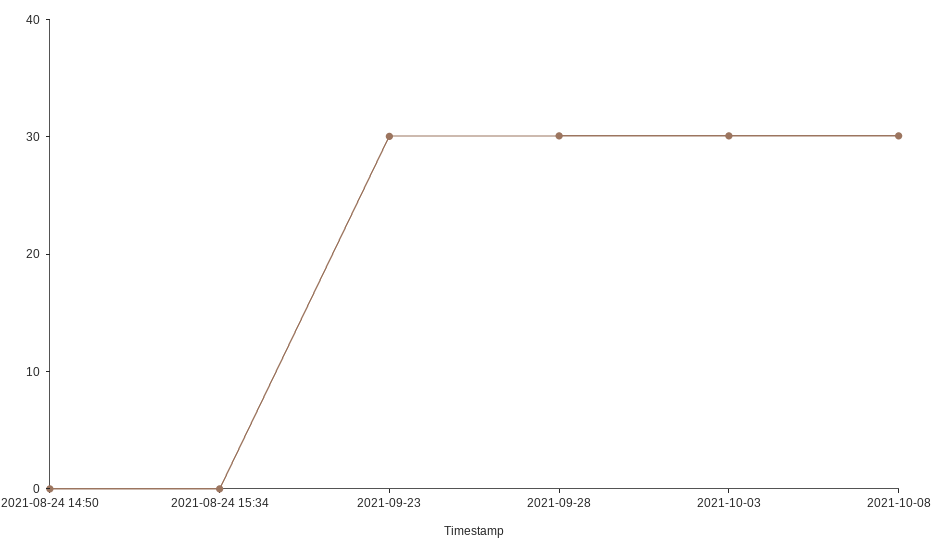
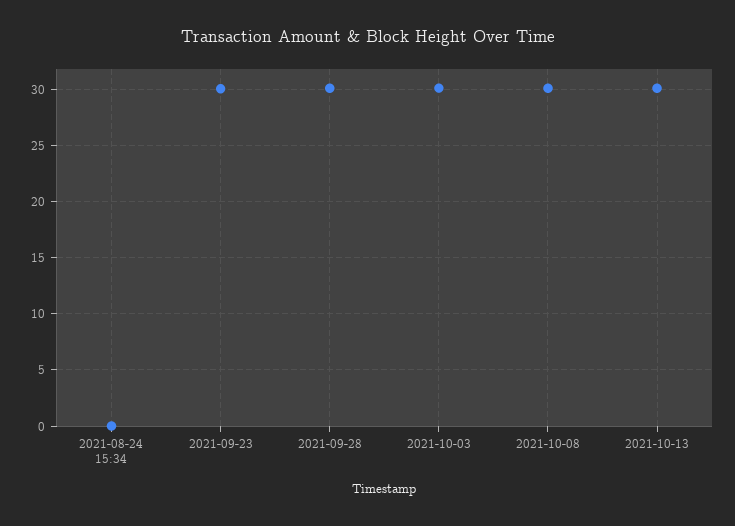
2021-08-24 14:50: 0 -> none
2021-10-13: none -> 30

